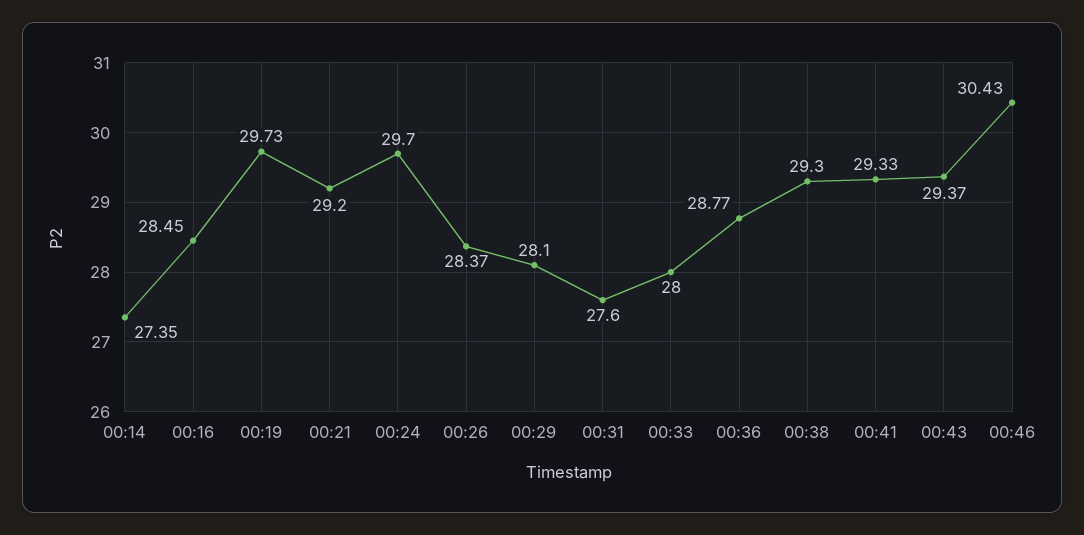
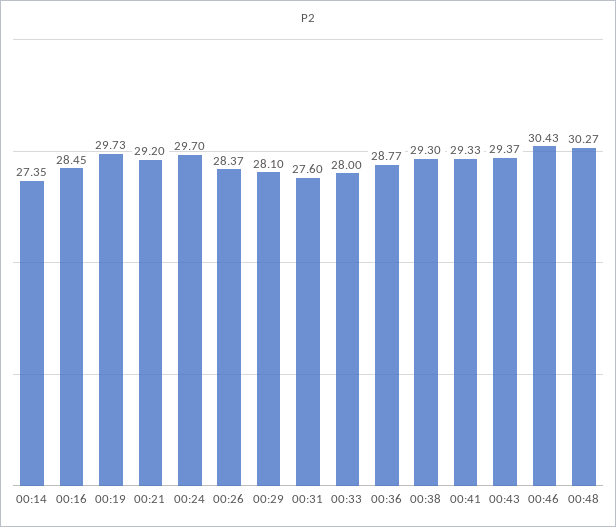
00:48: none -> 30.27

